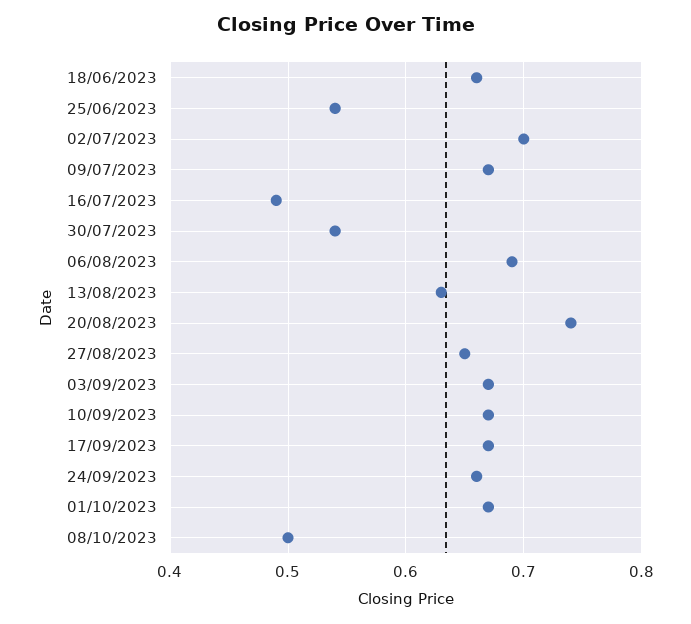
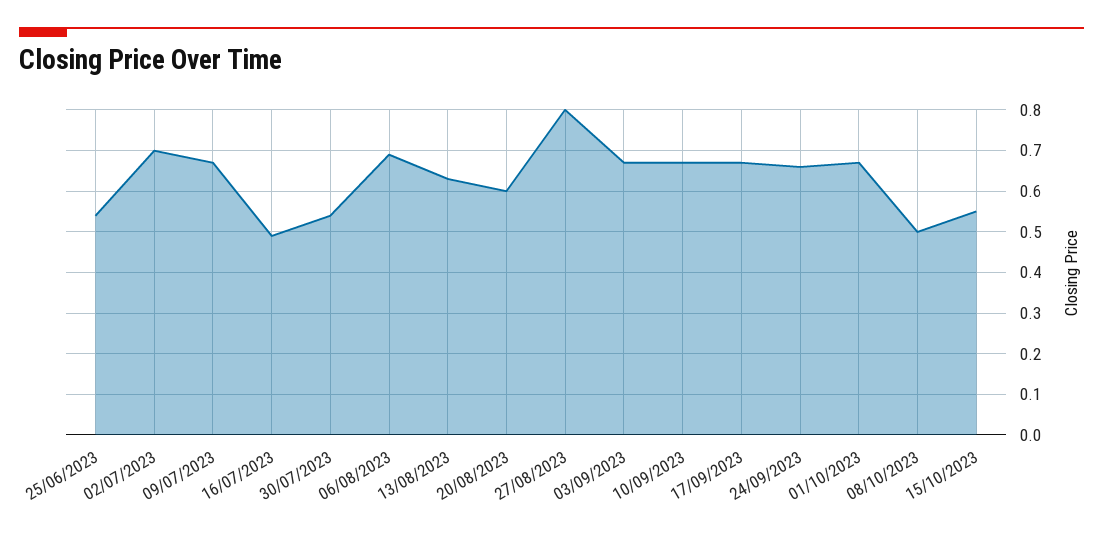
18/06/2023: 0.66 -> none
20/08/2023: 0.74 -> 0.6
27/08/2023: 0.65 -> 0.8
15/10/2023: none -> 0.55

